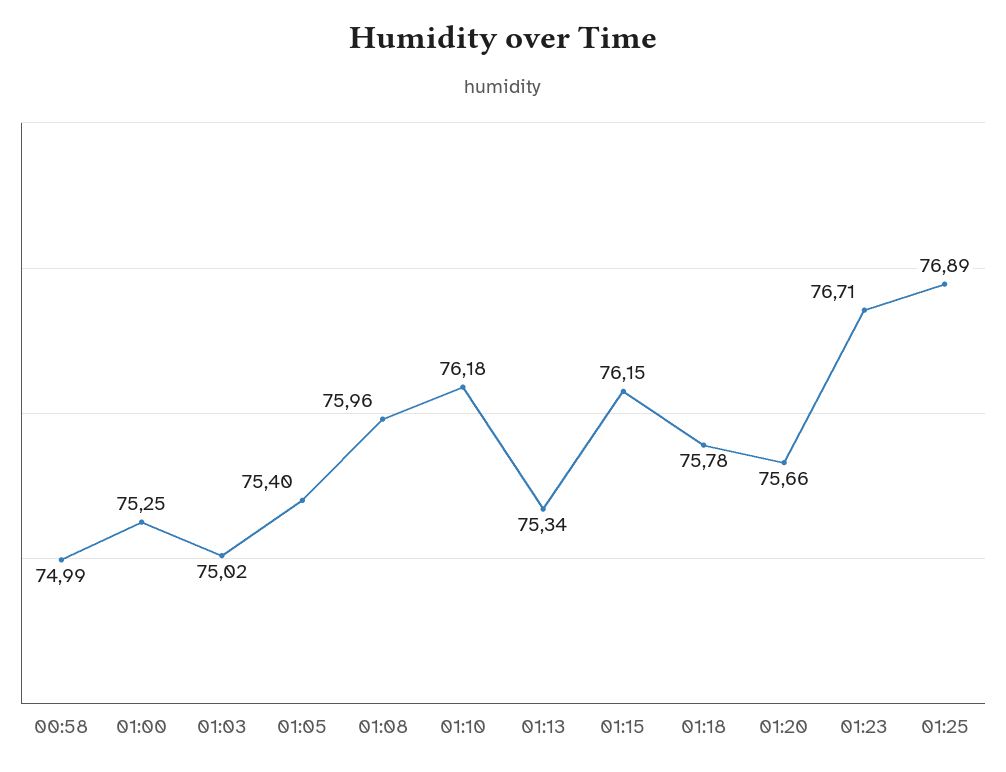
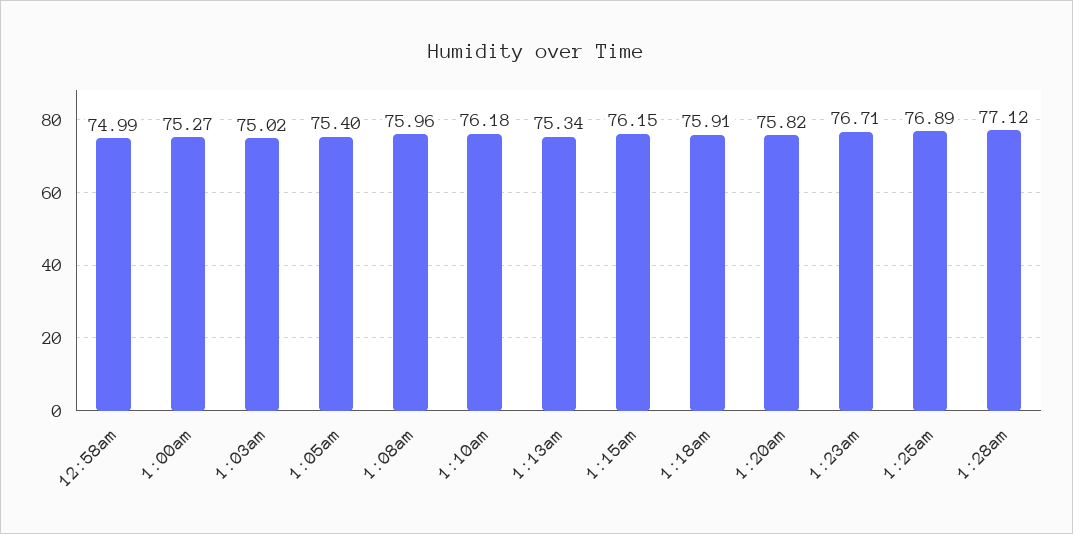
01:00: 75.25 -> 75.27
01:18: 75.78 -> 75.91
01:20: 75.66 -> 75.82
1:28am: none -> 77.12

